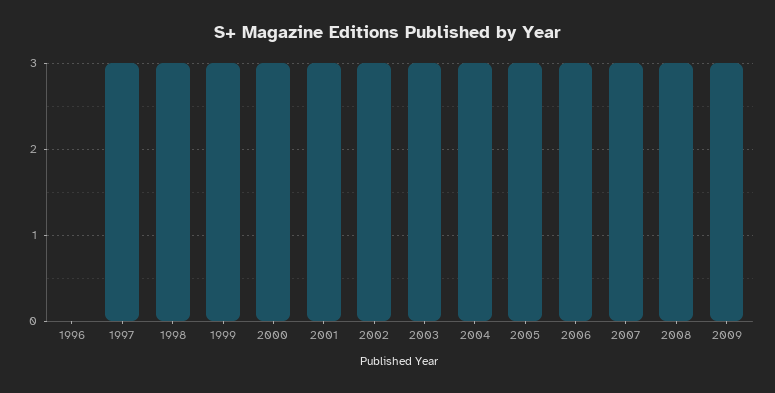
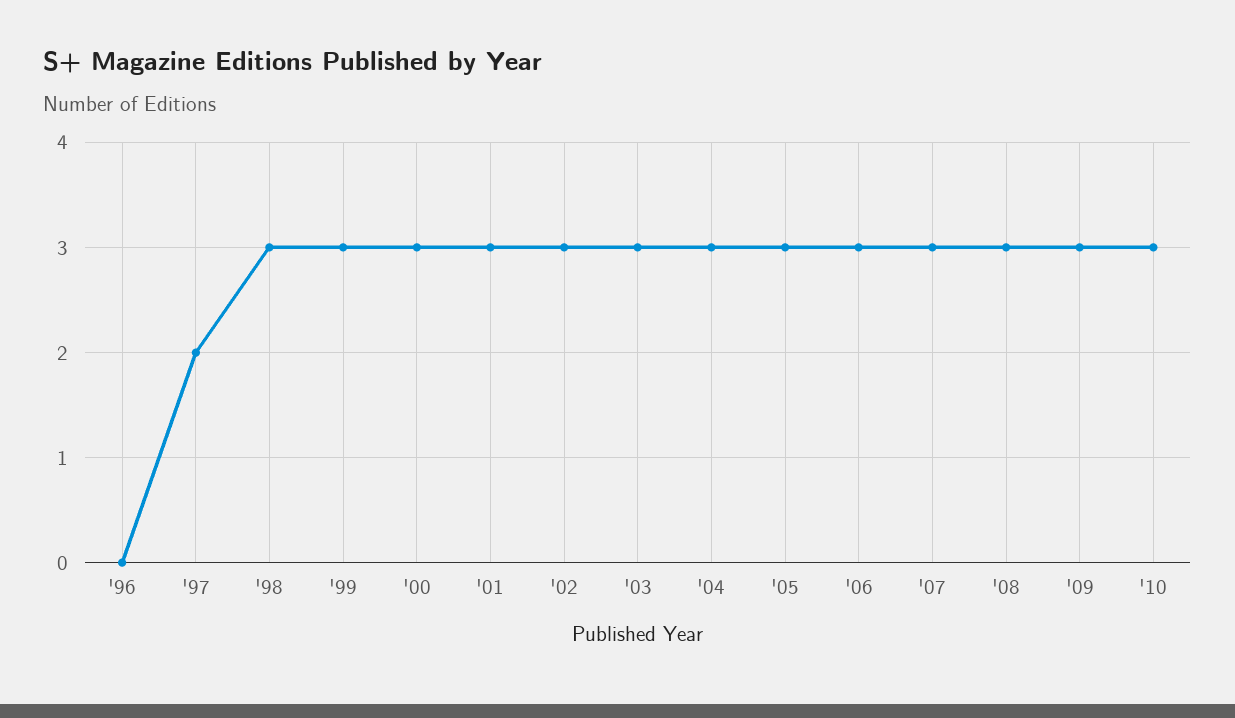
1997: 3 -> 2
'10: none -> 3

